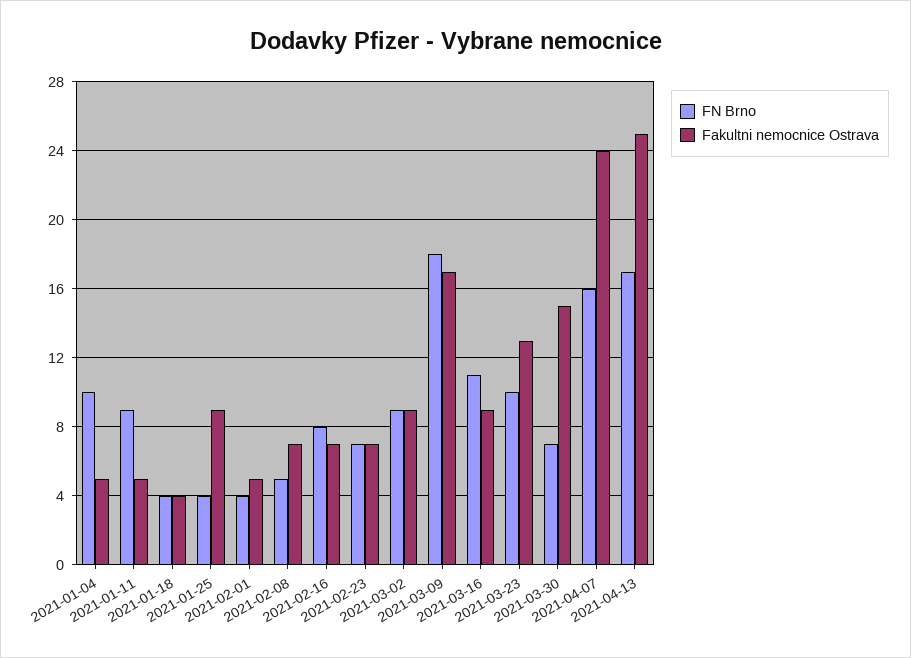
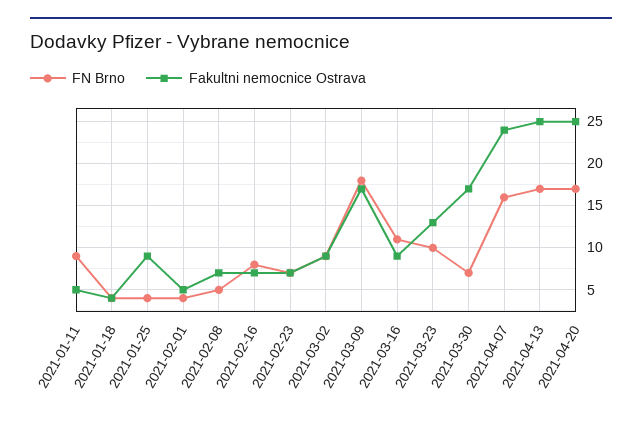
FN Brno, 2021-01-04: 10 -> none
Fakultni nemocnice Ostrava, 2021-01-04: 5 -> none
Fakultni nemocnice Ostrava, 2021-03-30: 15 -> 17
FN Brno, 2021-04-20: none -> 17
Fakultni nemocnice Ostrava, 2021-04-20: none -> 25

